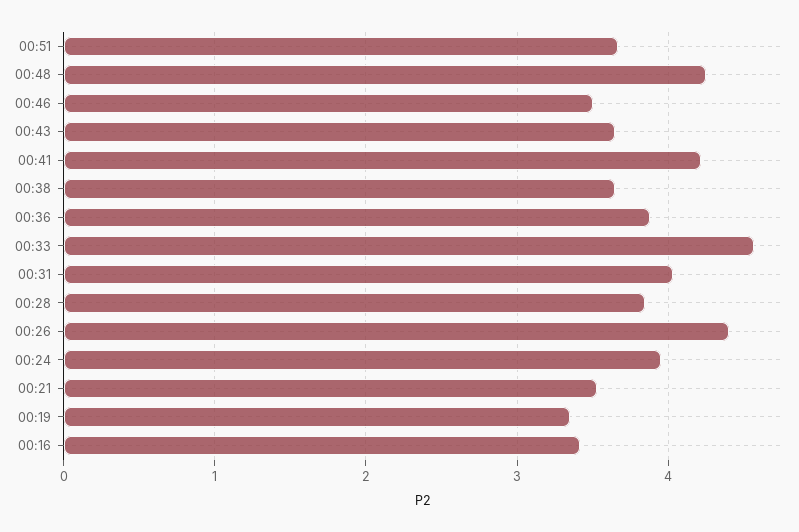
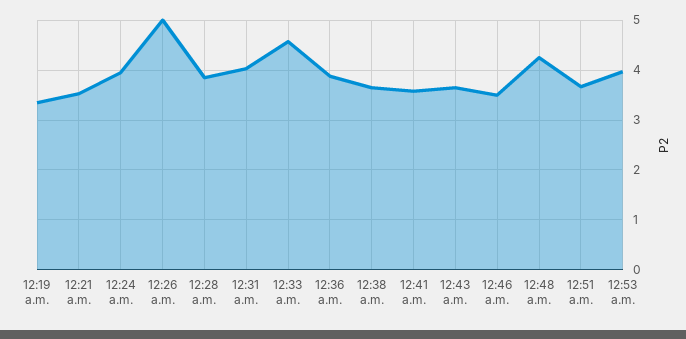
00:41: 4.2 -> 3.6
00:26: 4.4 -> 5
00:16: 3.4 -> none
12:53 a.m.: none -> 4

